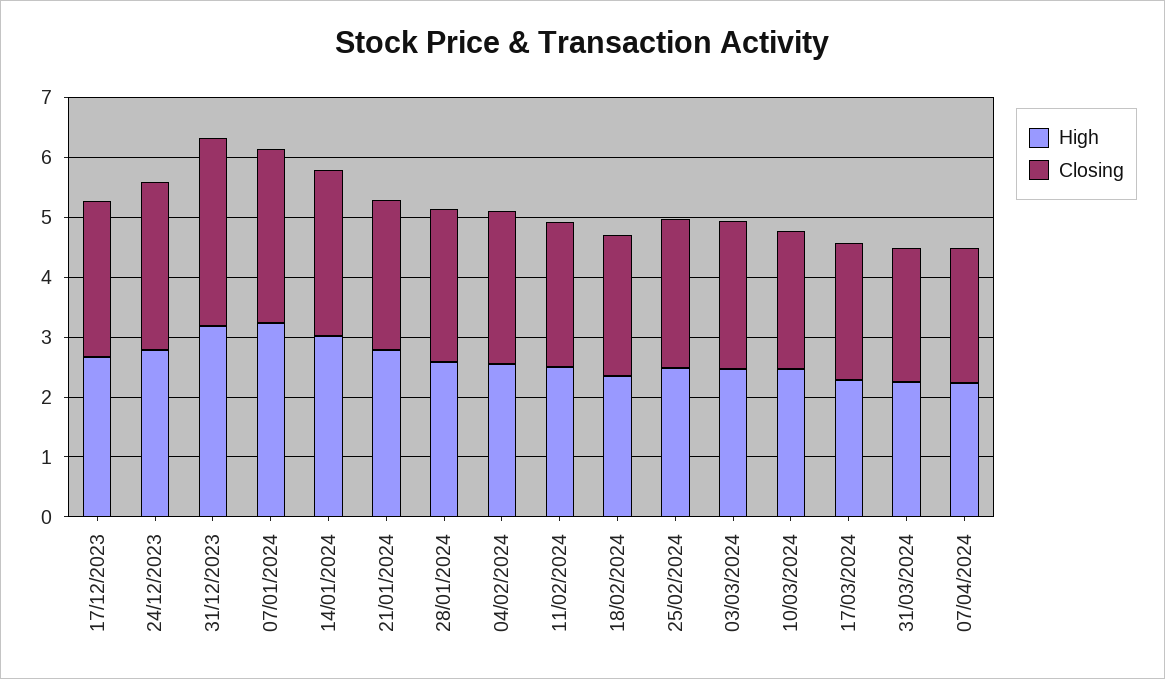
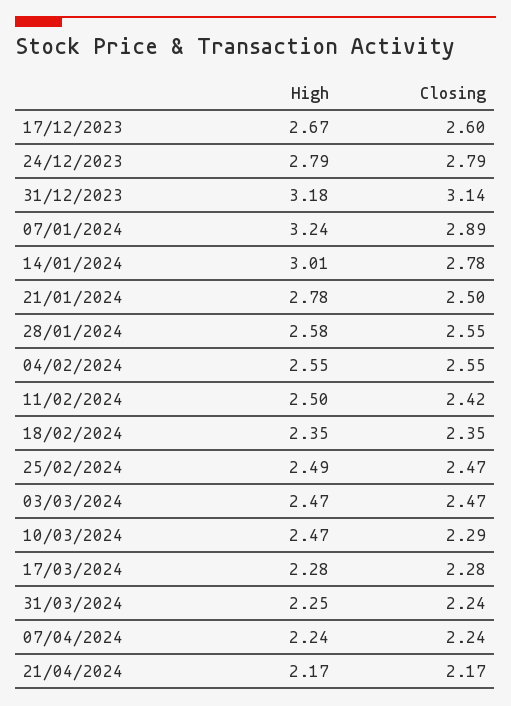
High, 21/04/2024: none -> 2.17
Closing, 21/04/2024: none -> 2.17

